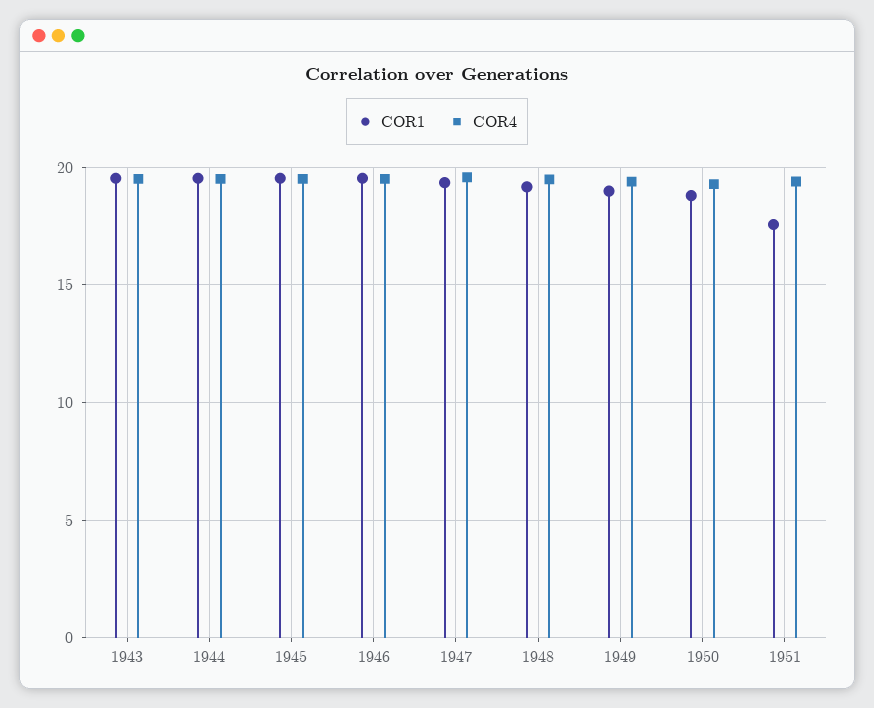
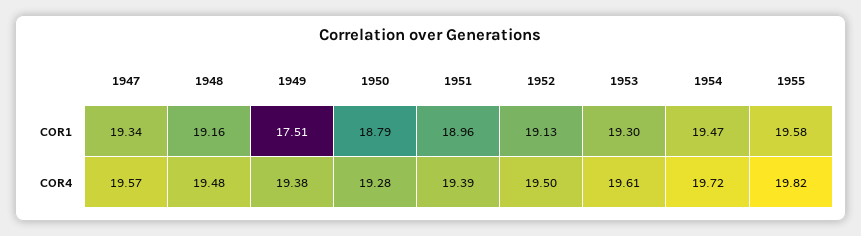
COR1, 1943: 19.5 -> none
COR4, 1943: 19.5 -> none
COR1, 1944: 19.5 -> none
COR4, 1944: 19.5 -> none
COR1, 1945: 19.5 -> none
COR4, 1945: 19.5 -> none
COR1, 1946: 19.5 -> none
COR4, 1946: 19.5 -> none
COR1, 1949: 19 -> 17.51
COR1, 1951: 17.5 -> 18.96
COR1, 1952: none -> 19.13
COR1, 1953: none -> 19.3
COR1, 1954: none -> 19.47
COR1, 1955: none -> 19.58
COR4, 1952: none -> 19.5
COR4, 1953: none -> 19.61
COR4, 1954: none -> 19.72
COR4, 1955: none -> 19.82

